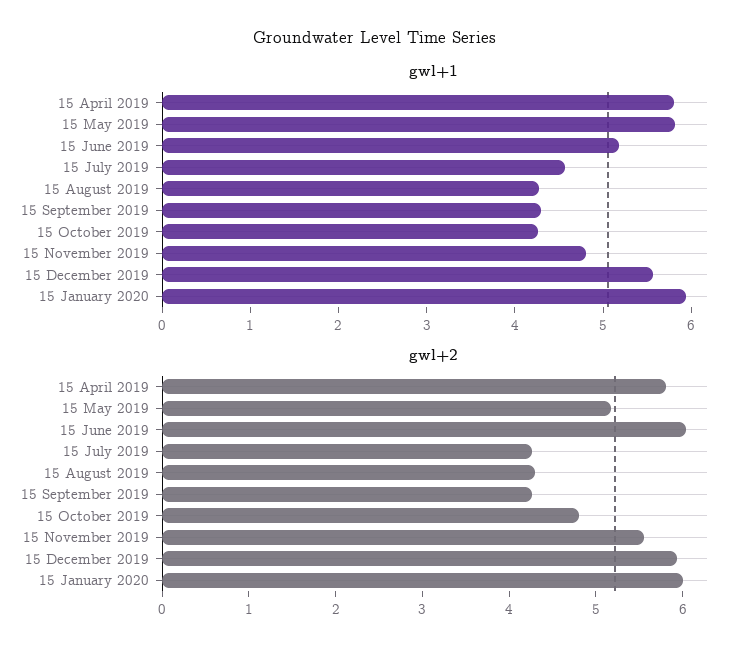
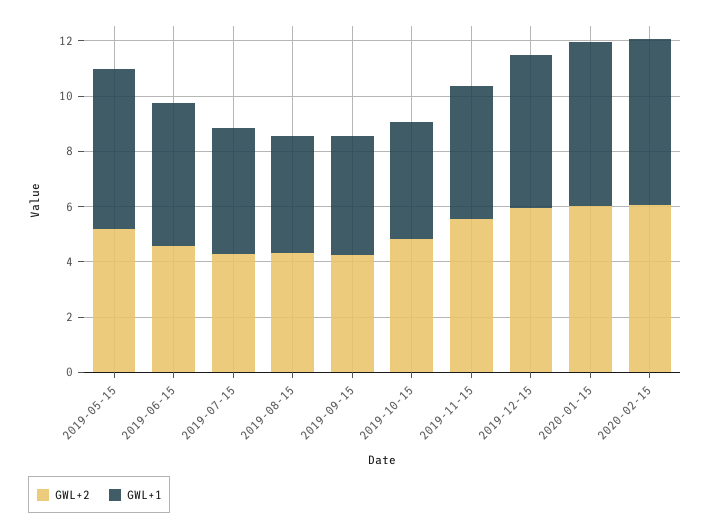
gwl+1, 15 April 2019: 5.8 -> none
gwl+2, 15 April 2019: 5.8 -> none
gwl+2, 15 June 2019: 6 -> 4.5
gwl+2, 2020-02-15: none -> 6
gwl+1, 2020-02-15: none -> 6

